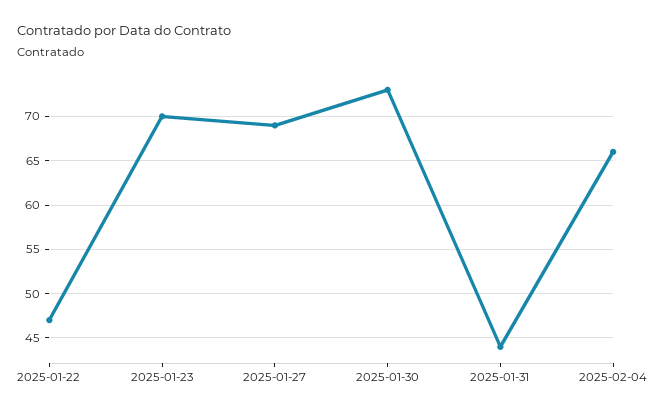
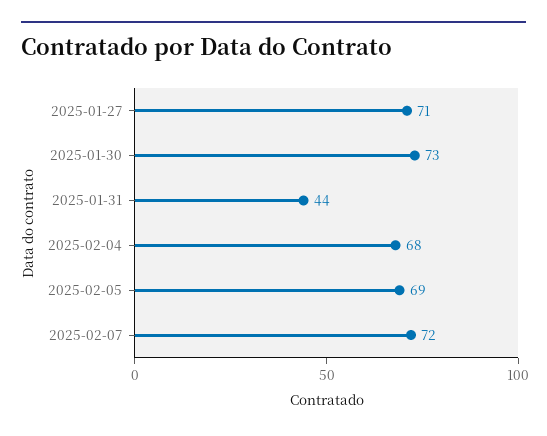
2025-01-22: 47 -> none
2025-01-23: 70 -> none
2025-01-27: 69 -> 71
2025-02-04: 66 -> 68
2025-02-05: none -> 69
2025-02-07: none -> 72

